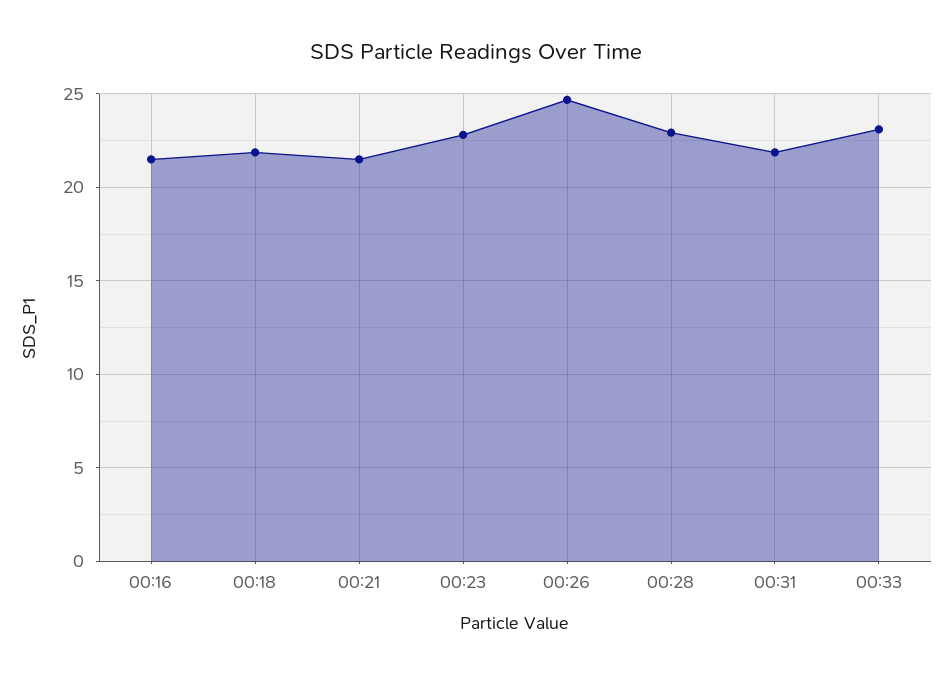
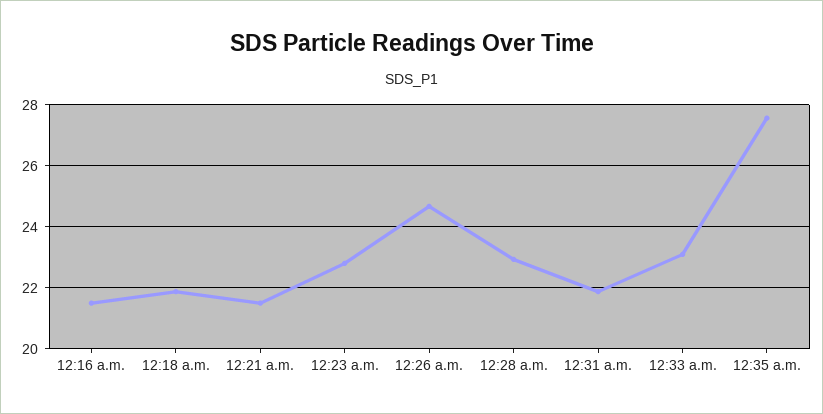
12:35 a.m.: none -> 27.6

